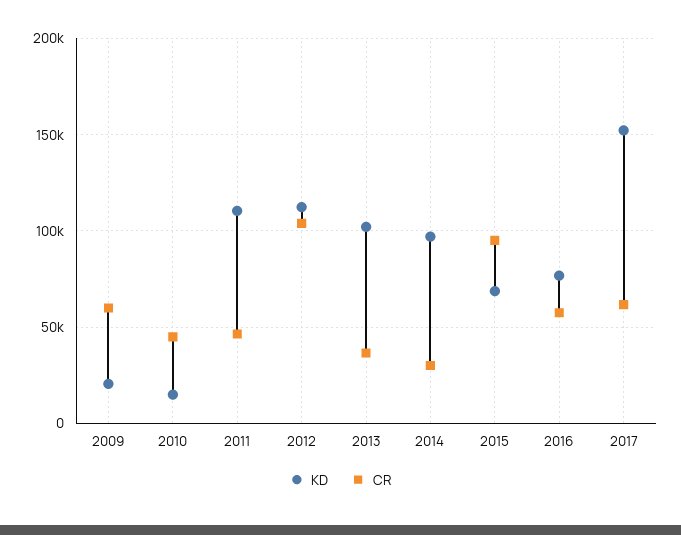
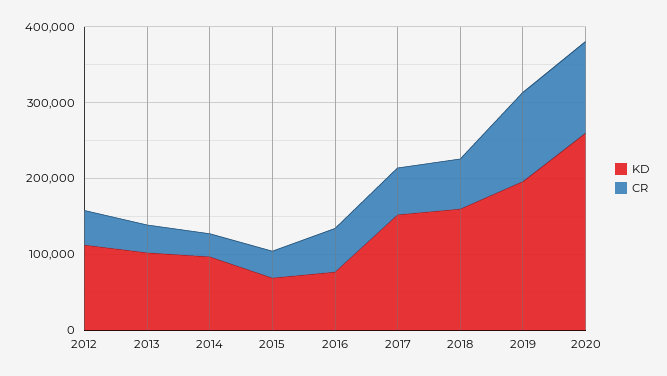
KD, 2009: 20000 -> none
CR, 2009: 60000 -> none
KD, 2010: 15000 -> none
CR, 2010: 45000 -> none
KD, 2011: 110000 -> none
CR, 2011: 45000 -> none
CR, 2012: 105000 -> 40000
CR, 2015: 95000 -> 40000
KD, 2018: none -> 160000
CR, 2018: none -> 60000
KD, 2019: none -> 200000
CR, 2019: none -> 120000
KD, 2020: none -> 260000
CR, 2020: none -> 120000

